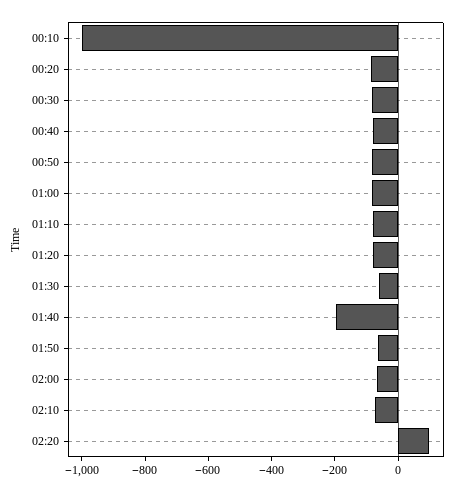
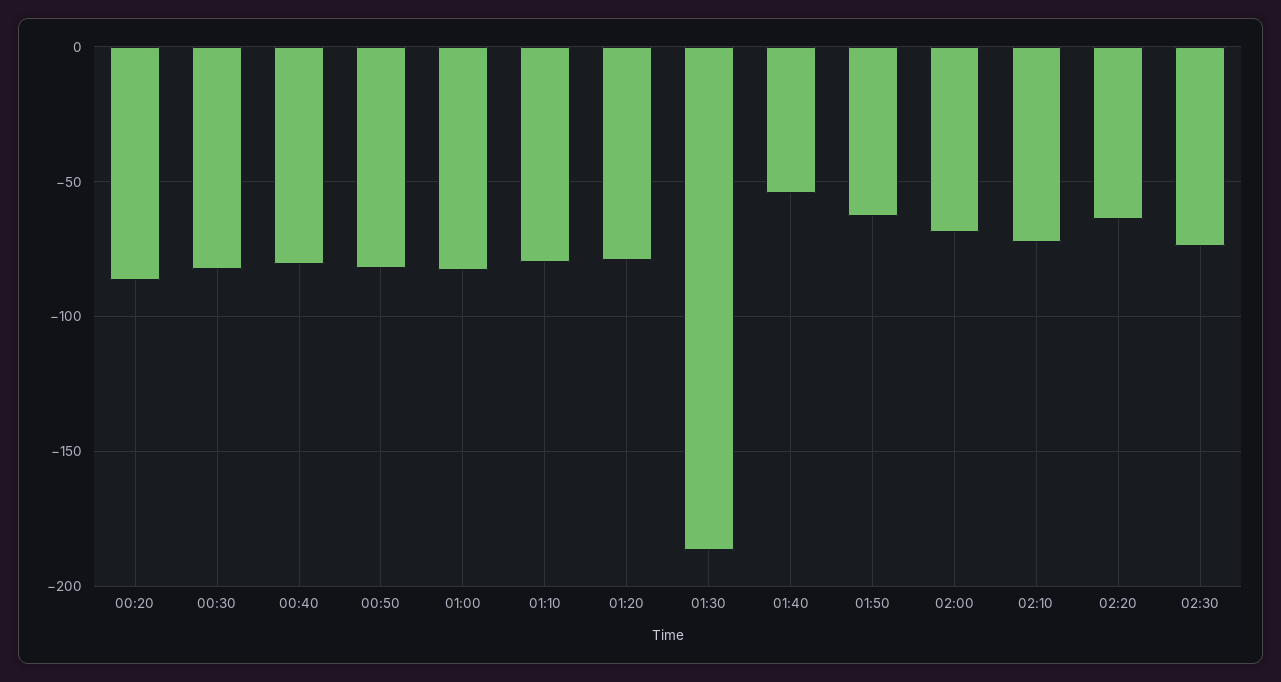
00:10: -1000 -> none
01:30: -50 -> -185
01:40: -200 -> -55
02:20: 100 -> -65
02:30: none -> -75

